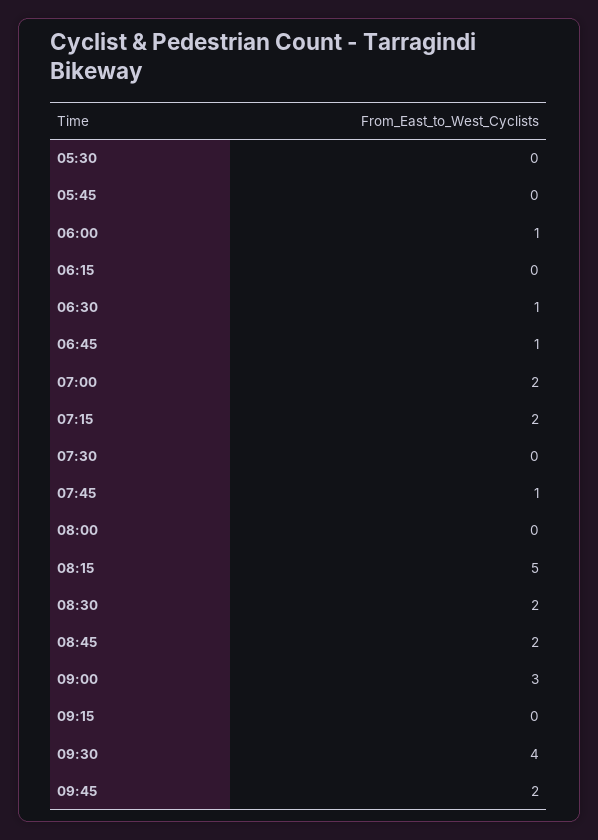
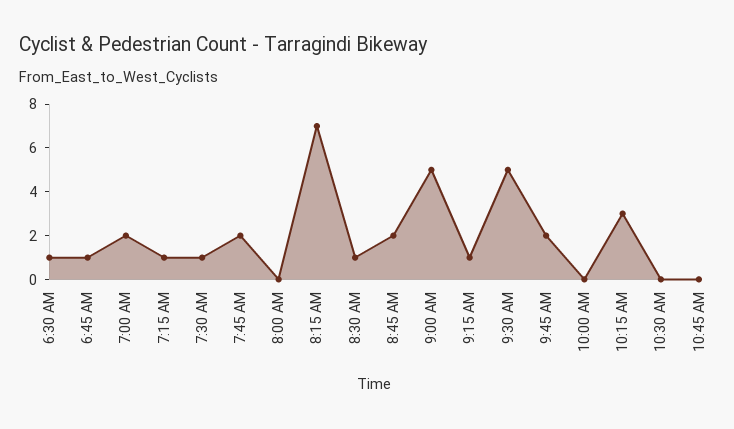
05:30: 0 -> none
05:45: 0 -> none
06:00: 1 -> none
06:15: 0 -> none
07:15: 2 -> 1
07:30: 0 -> 1
07:45: 1 -> 2
08:15: 5 -> 7
08:30: 2 -> 1
09:00: 3 -> 5
09:15: 0 -> 1
09:30: 4 -> 5
10:00 AM: none -> 0
10:15 AM: none -> 3
10:30 AM: none -> 0
10:45 AM: none -> 0

